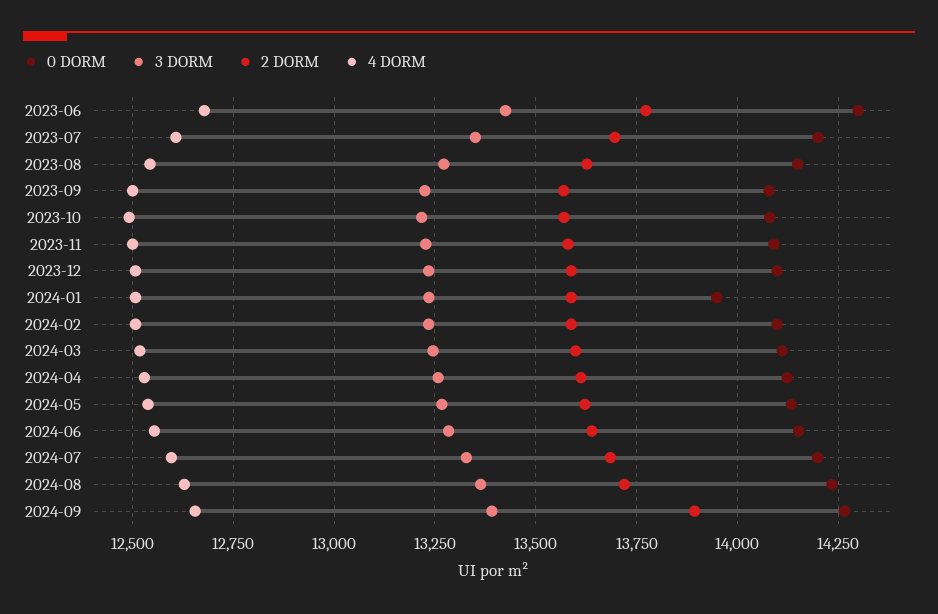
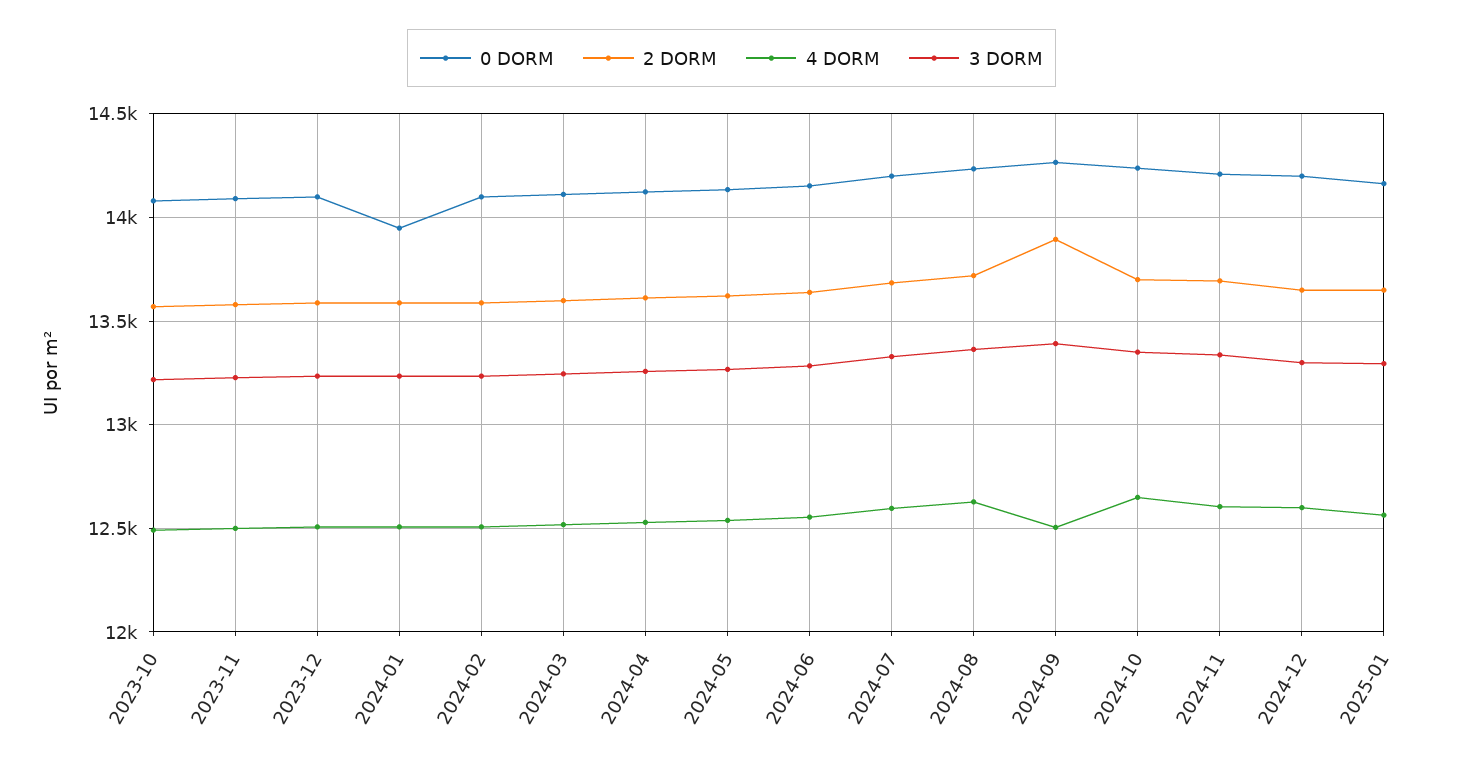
0 DORM, 2023-06: 14300 -> none
3 DORM, 2023-06: 13425 -> none
2 DORM, 2023-06: 13775 -> none
4 DORM, 2023-06: 12675 -> none
0 DORM, 2023-07: 14200 -> none
3 DORM, 2023-07: 13350 -> none
2 DORM, 2023-07: 13700 -> none
4 DORM, 2023-07: 12600 -> none
0 DORM, 2023-08: 14150 -> none
3 DORM, 2023-08: 13275 -> none
2 DORM, 2023-08: 13625 -> none
4 DORM, 2023-08: 12550 -> none
0 DORM, 2023-09: 14075 -> none
3 DORM, 2023-09: 13225 -> none
2 DORM, 2023-09: 13575 -> none
4 DORM, 2023-09: 12500 -> none
4 DORM, 2024-09: 12650 -> 12500
0 DORM, 2024-10: none -> 14250
2 DORM, 2024-10: none -> 13700
4 DORM, 2024-10: none -> 12650
3 DORM, 2024-10: none -> 13350
0 DORM, 2024-11: none -> 14200
2 DORM, 2024-11: none -> 13700
4 DORM, 2024-11: none -> 12600
3 DORM, 2024-11: none -> 13350
0 DORM, 2024-12: none -> 14200
2 DORM, 2024-12: none -> 13650
4 DORM, 2024-12: none -> 12600
3 DORM, 2024-12: none -> 13300
0 DORM, 2025-01: none -> 14150
2 DORM, 2025-01: none -> 13650
4 DORM, 2025-01: none -> 12550
3 DORM, 2025-01: none -> 13300

